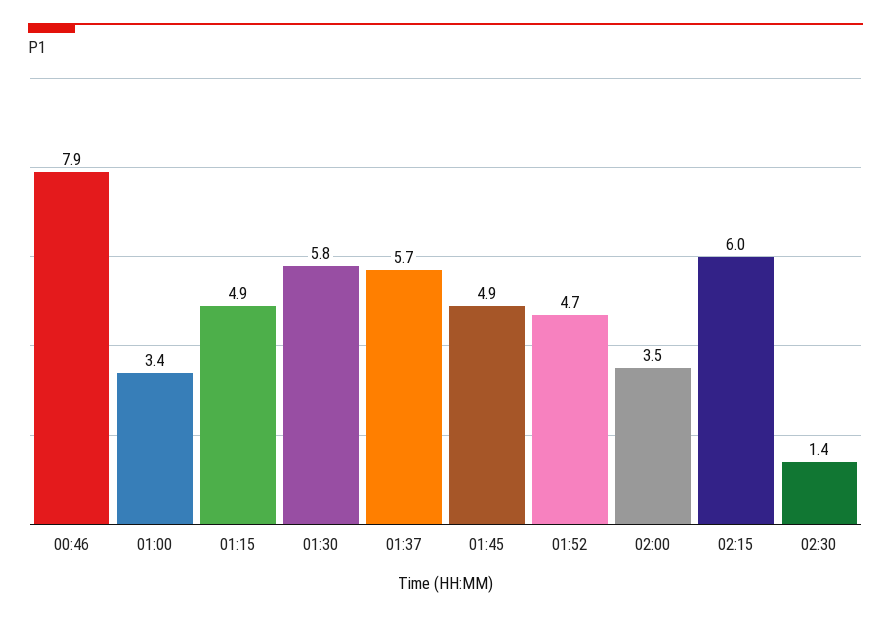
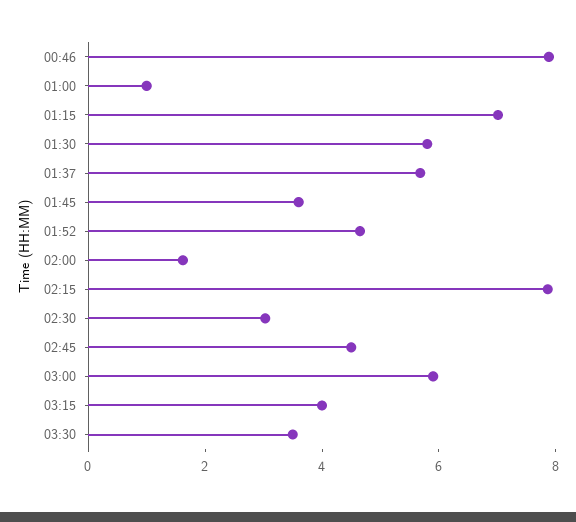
01:00: 3.4 -> 1
01:15: 4.9 -> 7
01:45: 4.9 -> 3.5
02:00: 3.5 -> 1.5
02:15: 6 -> 8
02:30: 1.4 -> 3
02:45: none -> 4.5
03:00: none -> 6
03:15: none -> 4
03:30: none -> 3.5

